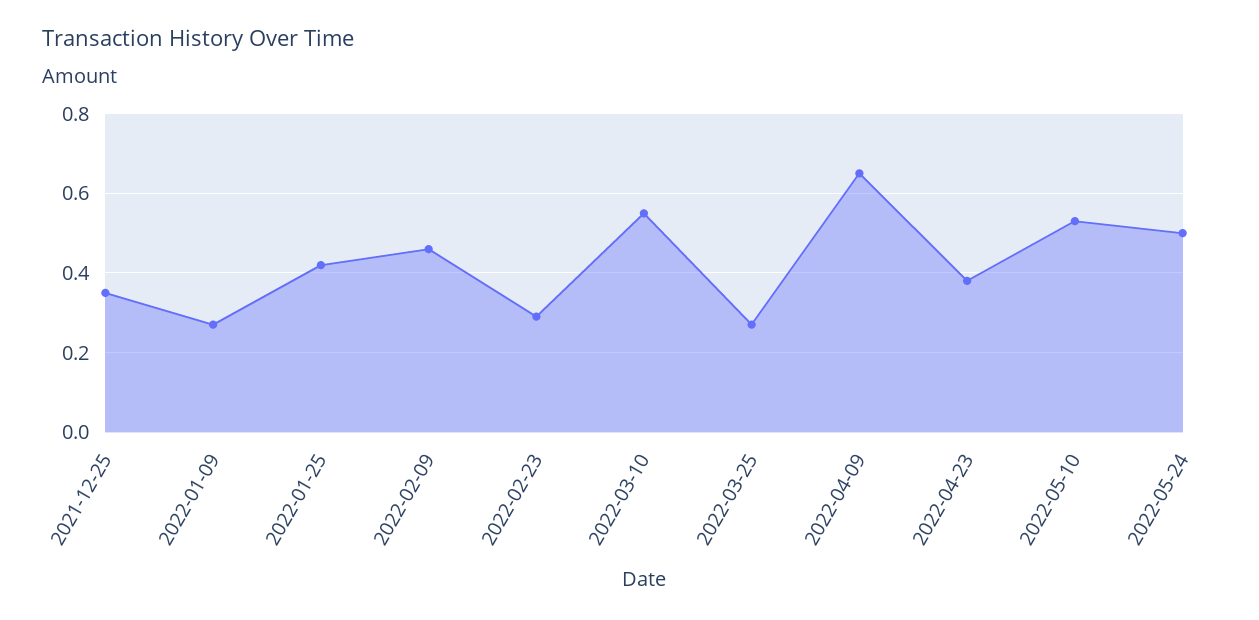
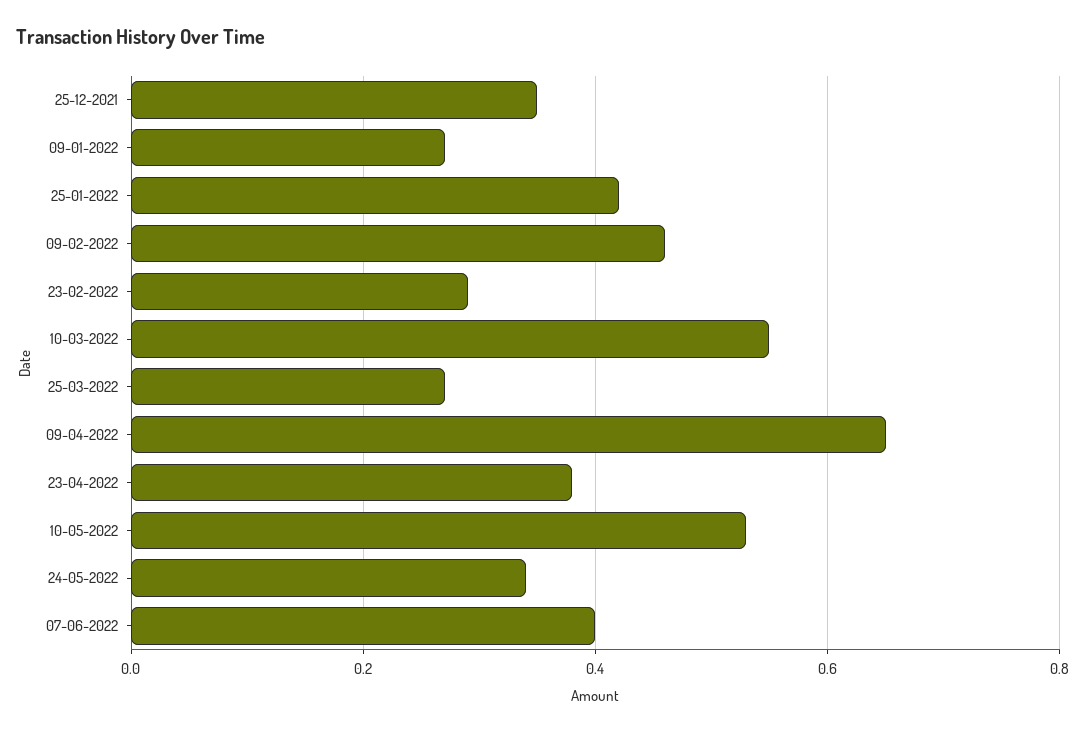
2022-05-24: 0.5 -> 0.35
07-06-2022: none -> 0.4

